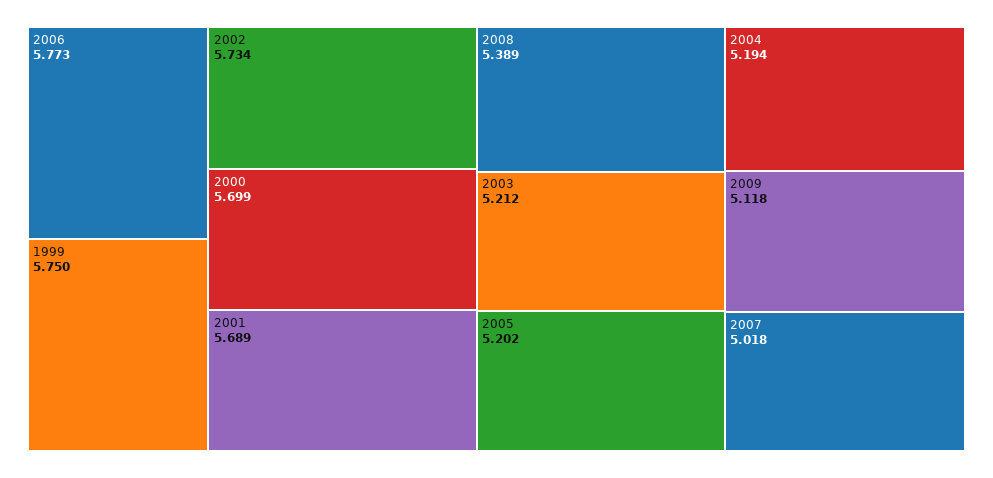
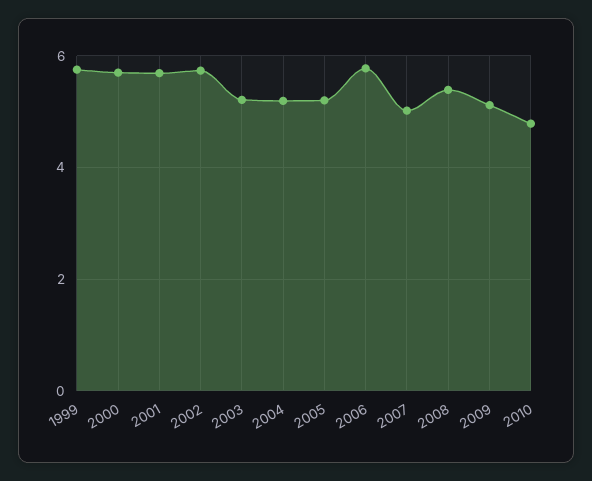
2010: none -> 4.8

